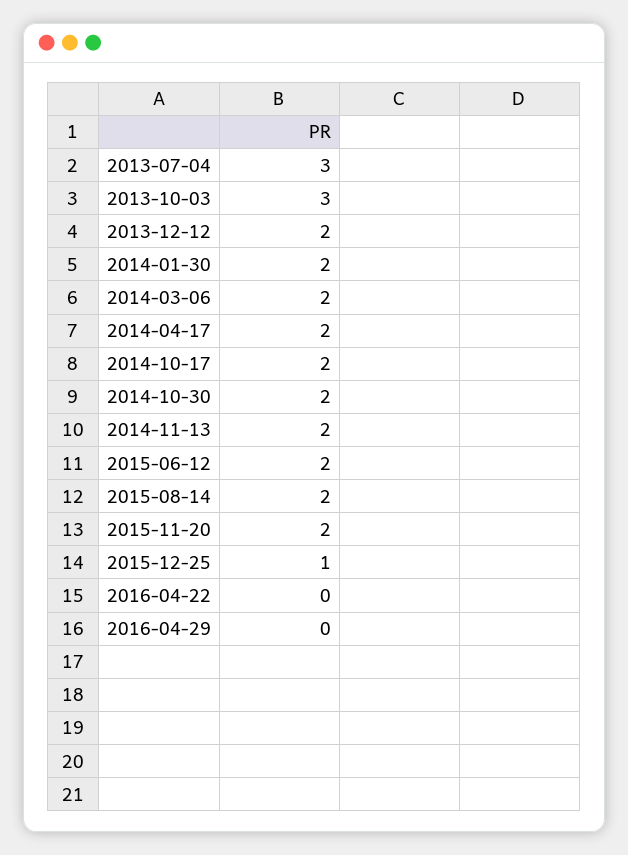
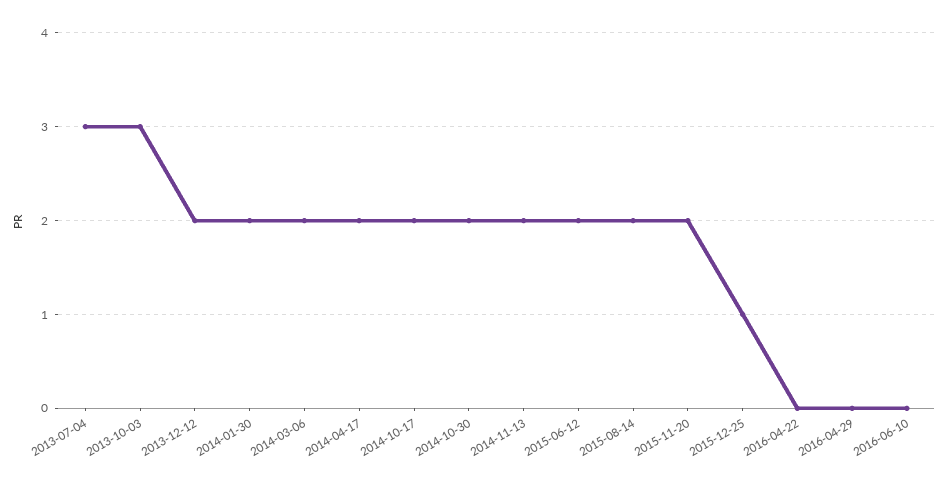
2016-06-10: none -> 0

